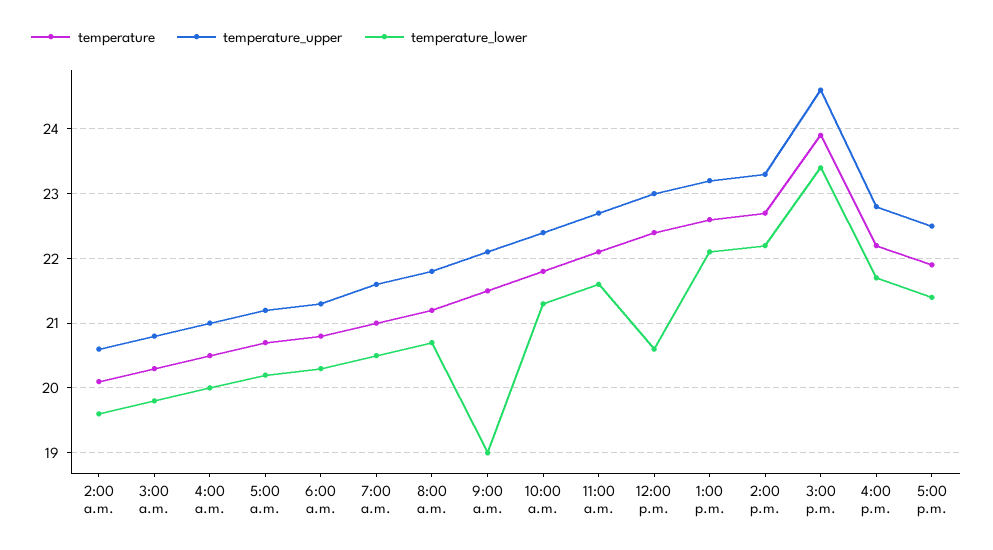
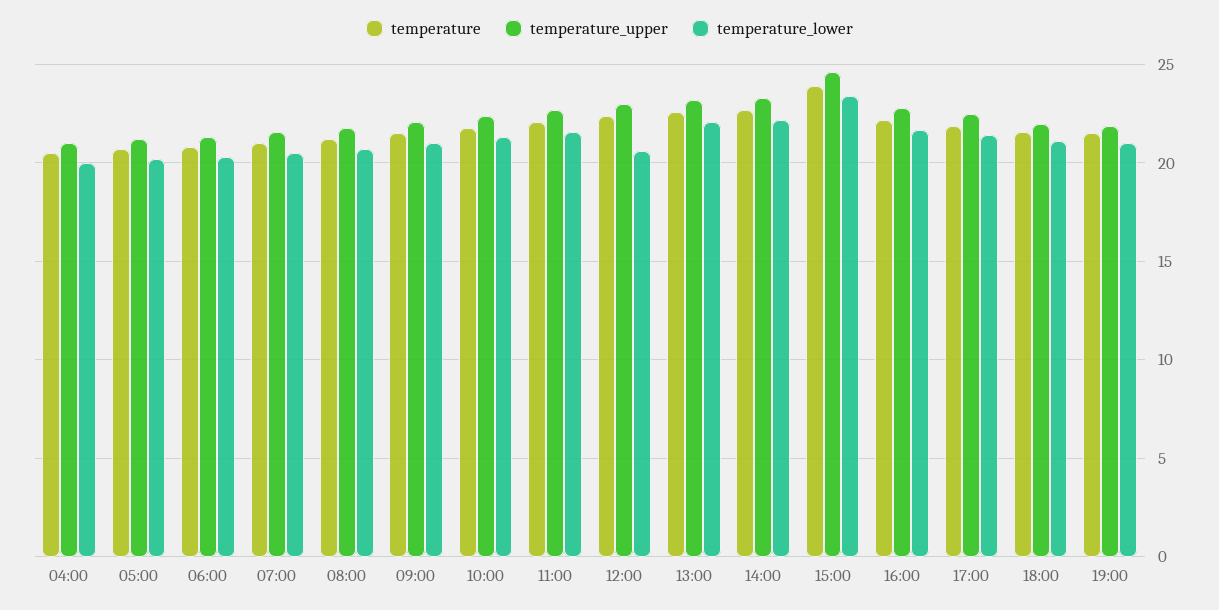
temperature, 2:00 a.m.: 20.1 -> none
temperature_upper, 2:00 a.m.: 20.6 -> none
temperature_lower, 2:00 a.m.: 19.6 -> none
temperature, 3:00 a.m.: 20.3 -> none
temperature_upper, 3:00 a.m.: 20.8 -> none
temperature_lower, 3:00 a.m.: 19.8 -> none
temperature_lower, 9:00 a.m.: 19 -> 21
temperature, 18:00: none -> 21.5
temperature_upper, 18:00: none -> 22
temperature_lower, 18:00: none -> 21
temperature, 19:00: none -> 21.5
temperature_upper, 19:00: none -> 22
temperature_lower, 19:00: none -> 21

